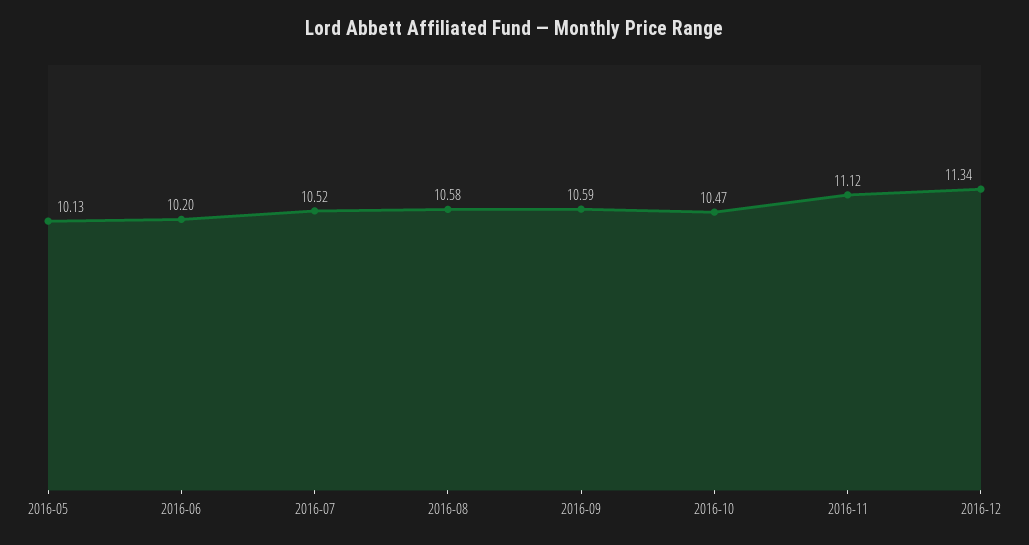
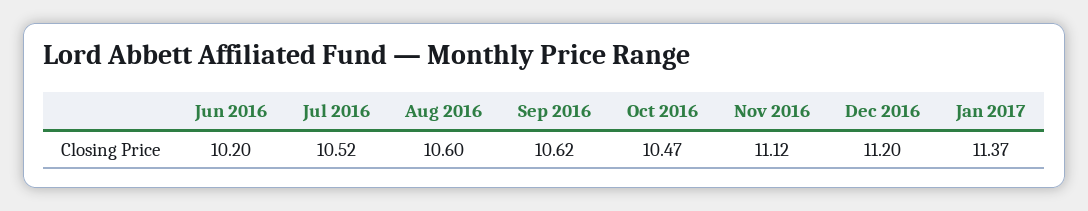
2016-05: 10.13 -> none
2016-08: 10.58 -> 10.6
2016-09: 10.59 -> 10.62
2016-12: 11.34 -> 11.2
Jan 2017: none -> 11.37

